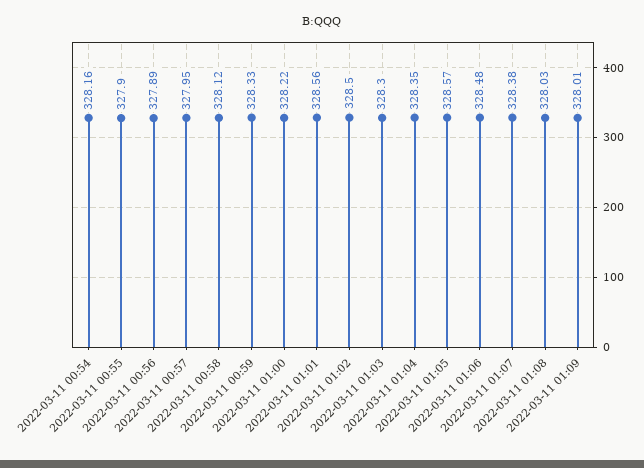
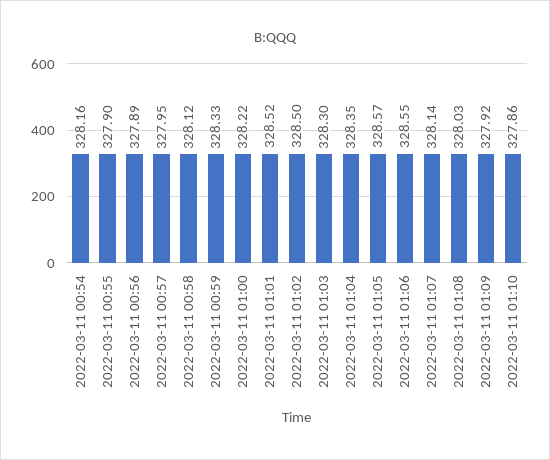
2022-03-11 01:01: 328.56 -> 328.52
2022-03-11 01:06: 328.48 -> 328.55
2022-03-11 01:07: 328.38 -> 328.14
2022-03-11 01:09: 328.01 -> 327.92
2022-03-11 01:10: none -> 327.86

